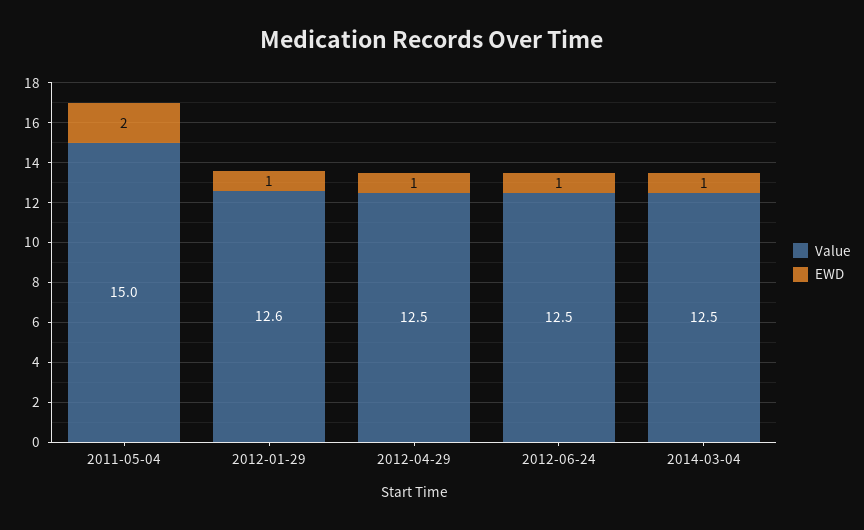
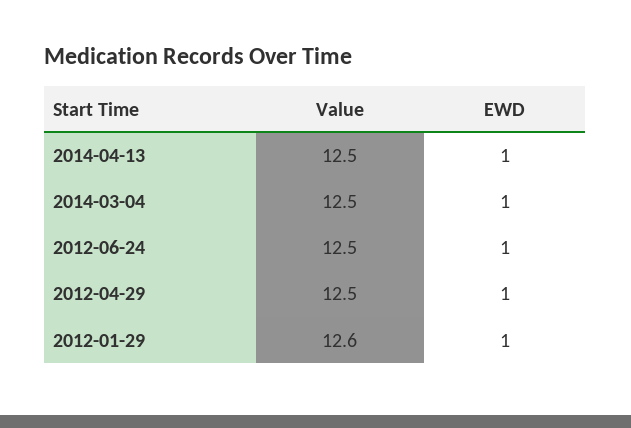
Value, 2011-05-04: 15 -> none
EWD, 2011-05-04: 2 -> none
Value, 2014-04-13: none -> 12.5
EWD, 2014-04-13: none -> 1

